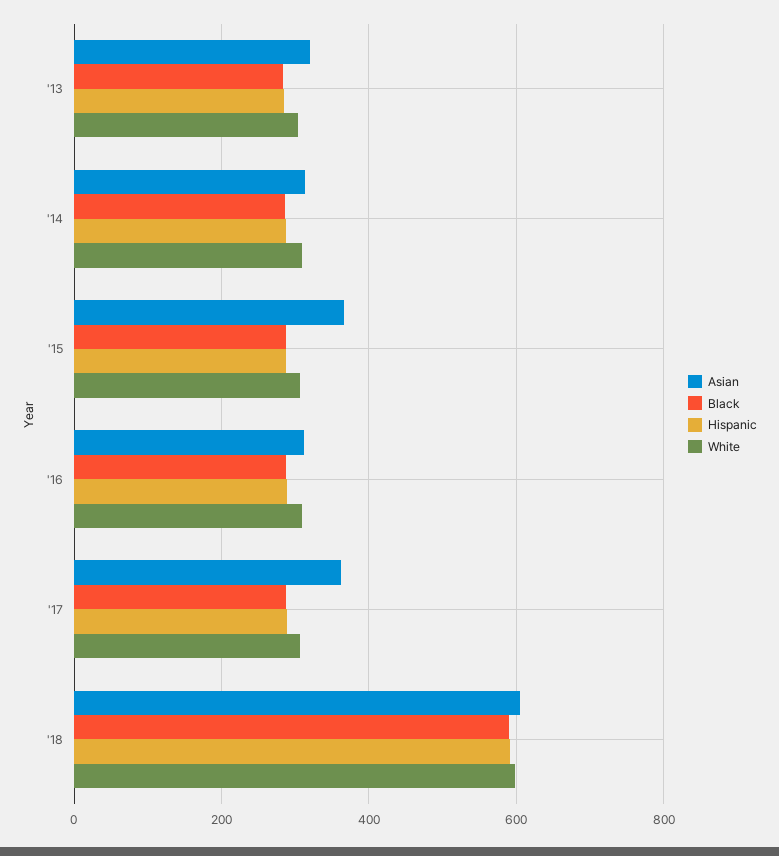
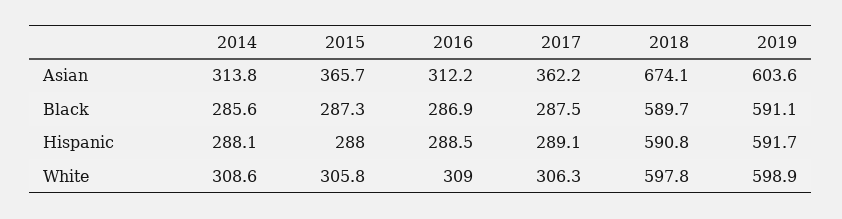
Asian, '13: 320 -> none
Black, '13: 280 -> none
Hispanic, '13: 280 -> none
White, '13: 300 -> none
Asian, '18: 600 -> 674.1
Asian, 2019: none -> 603.6
Black, 2019: none -> 591.1
Hispanic, 2019: none -> 591.7
White, 2019: none -> 598.9

